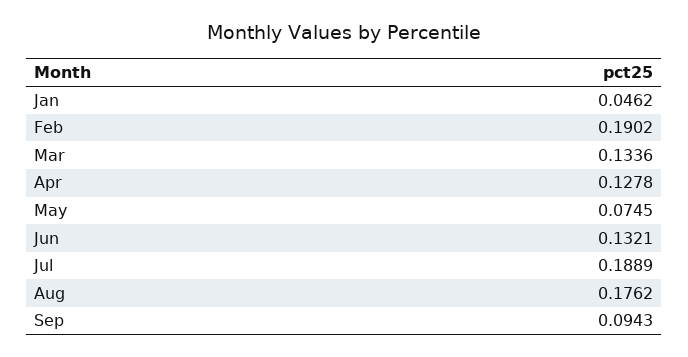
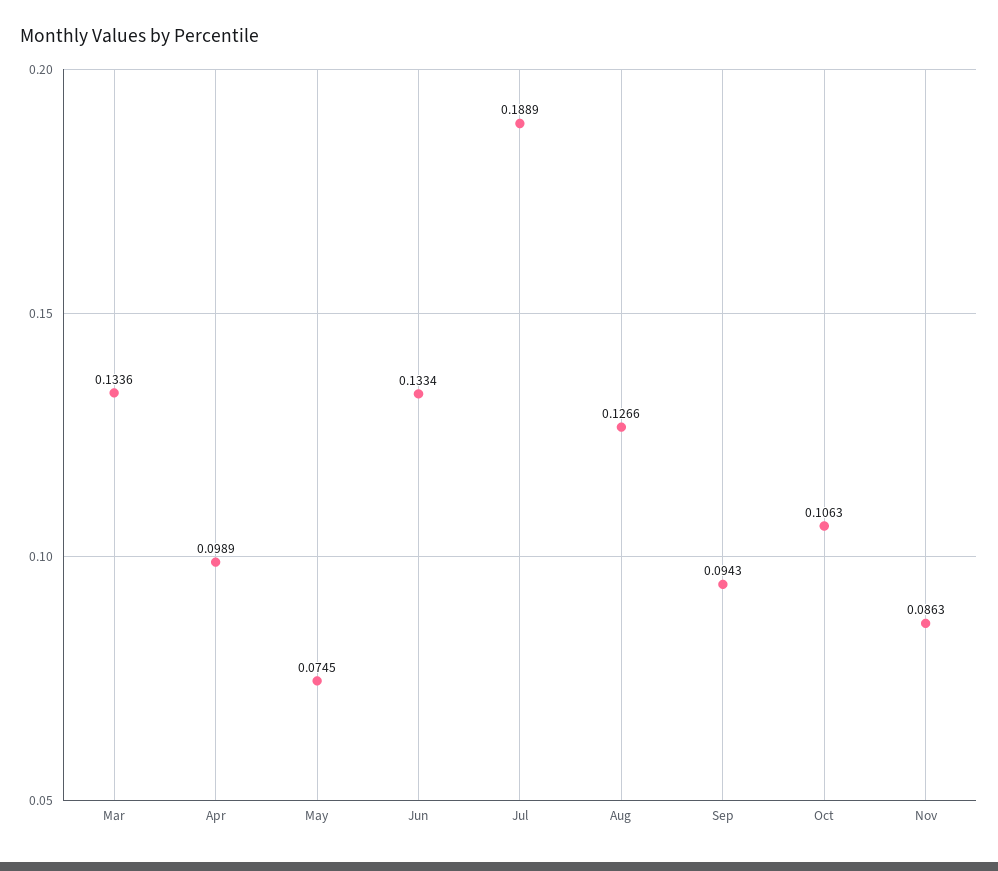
Jan: 0.0462 -> none
Feb: 0.1902 -> none
Apr: 0.1278 -> 0.0989
Jun: 0.1321 -> 0.1334
Aug: 0.1762 -> 0.1266
Oct: none -> 0.1063
Nov: none -> 0.0863

